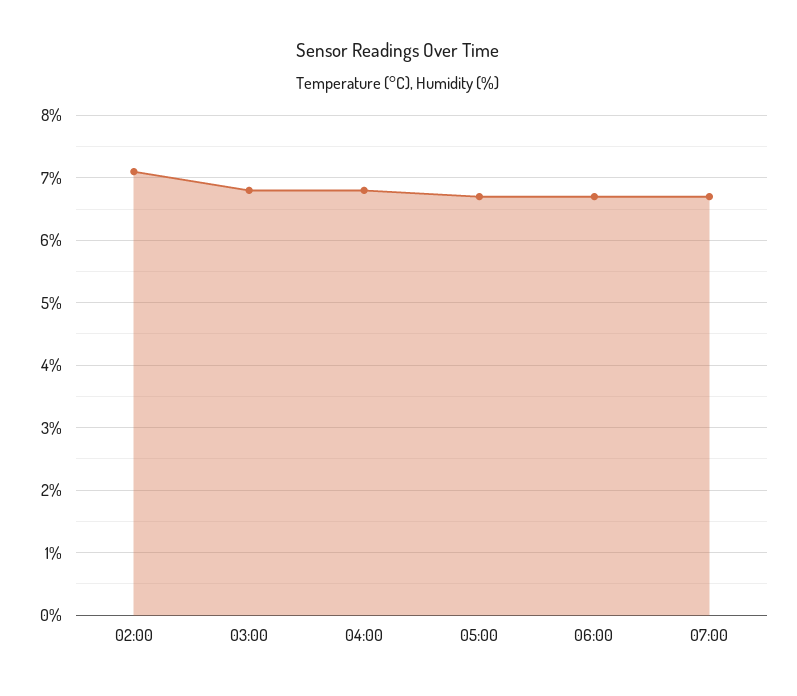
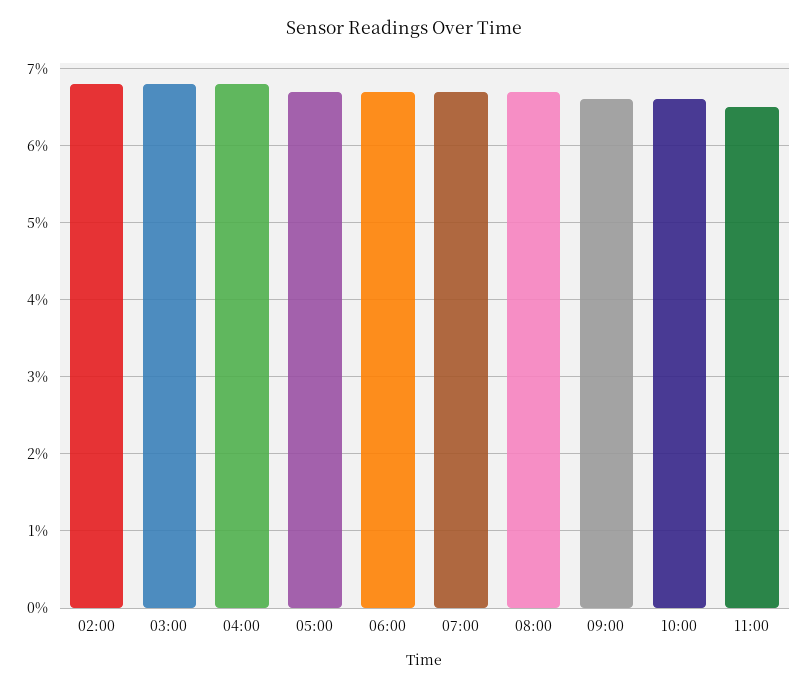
02:00: 7.1 -> 6.8
08:00: none -> 6.7
09:00: none -> 6.6
10:00: none -> 6.6
11:00: none -> 6.5

